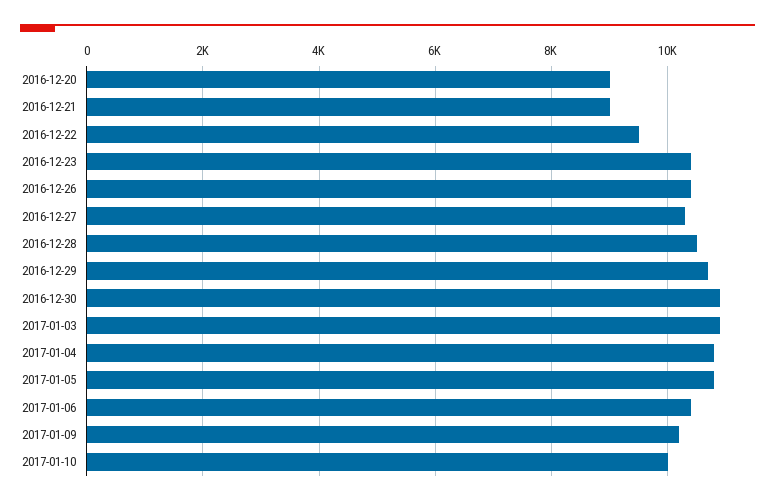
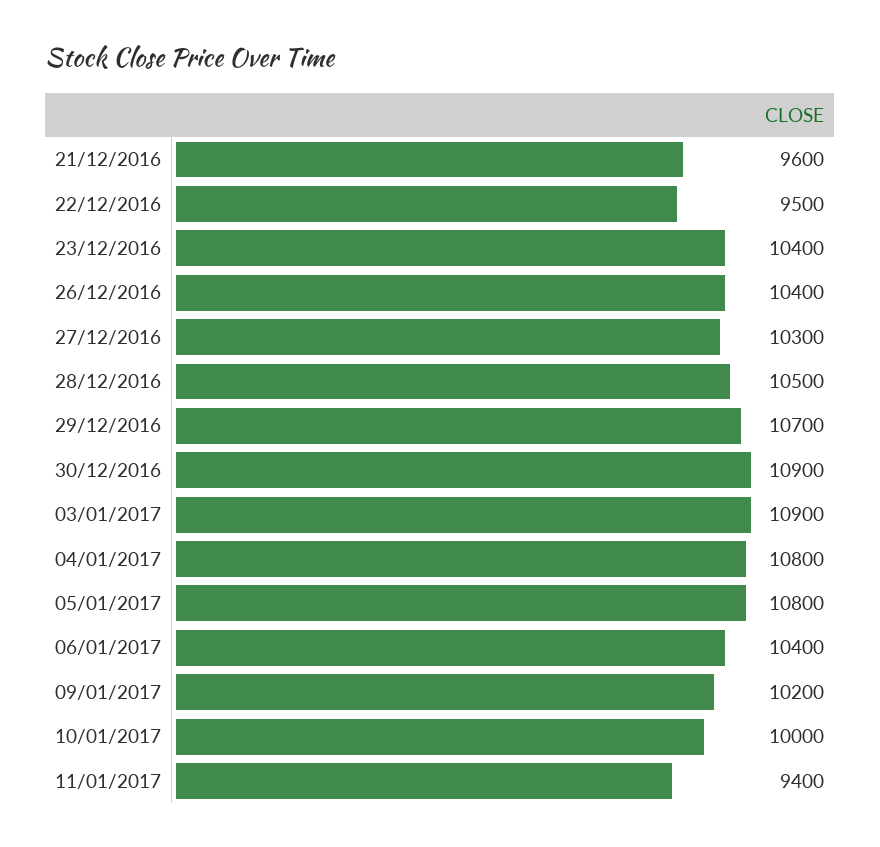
2016-12-20: 9000 -> none
2016-12-21: 9000 -> 9600
11/01/2017: none -> 9400

